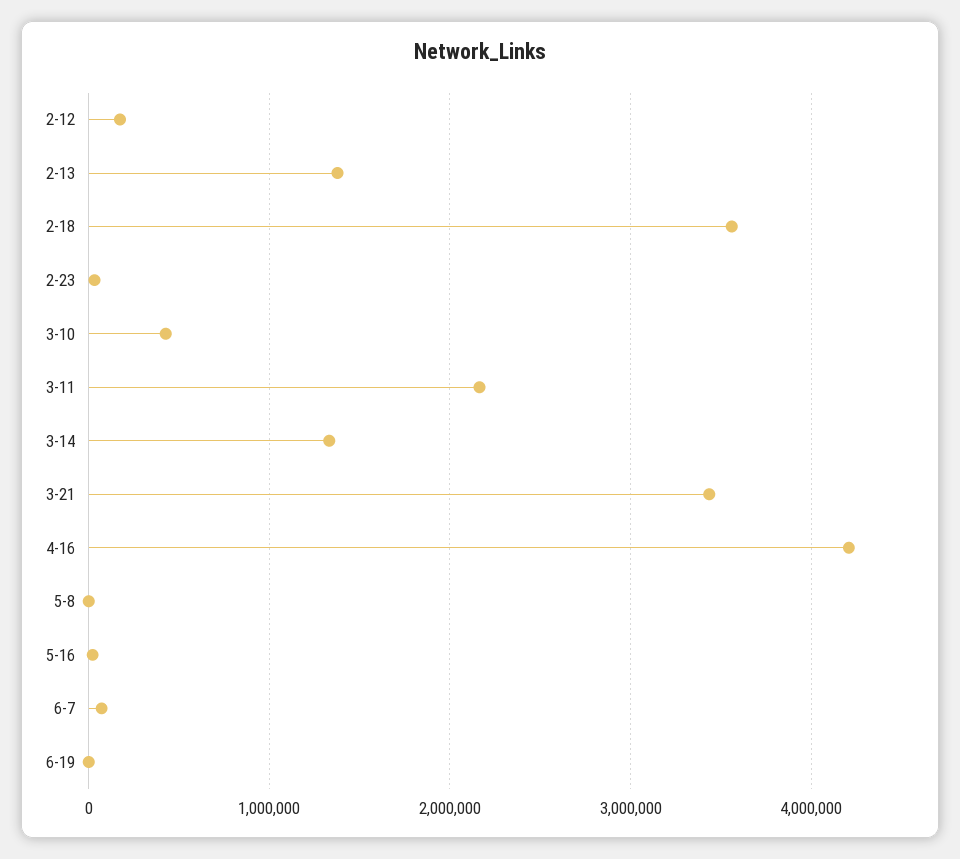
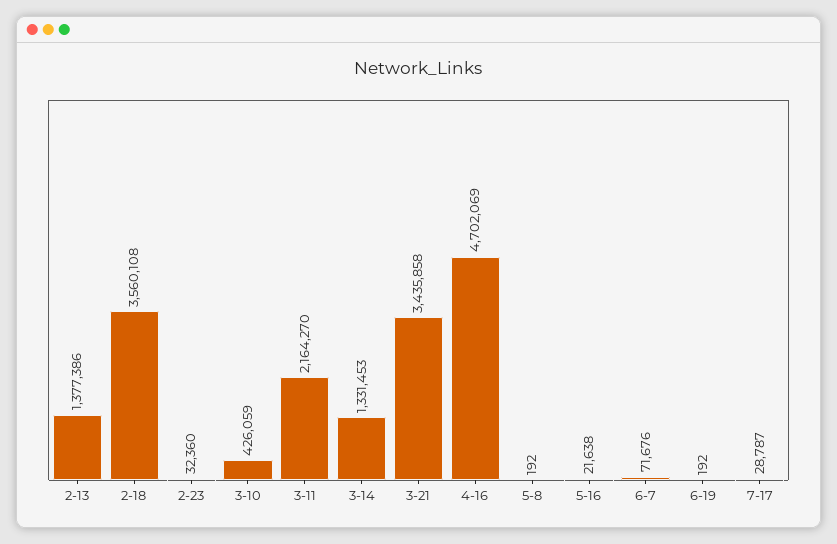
2-12: 200000 -> none
4-16: 4200000 -> 4702069
7-17: none -> 28787

